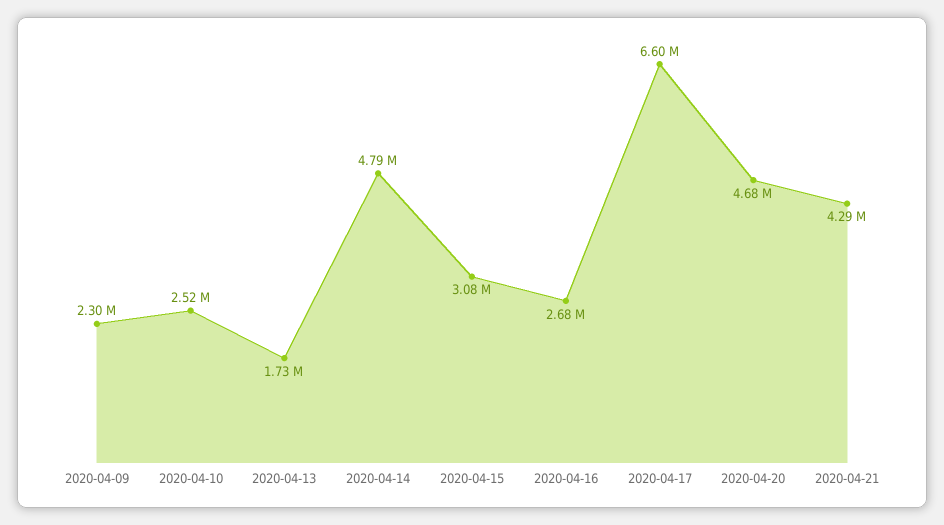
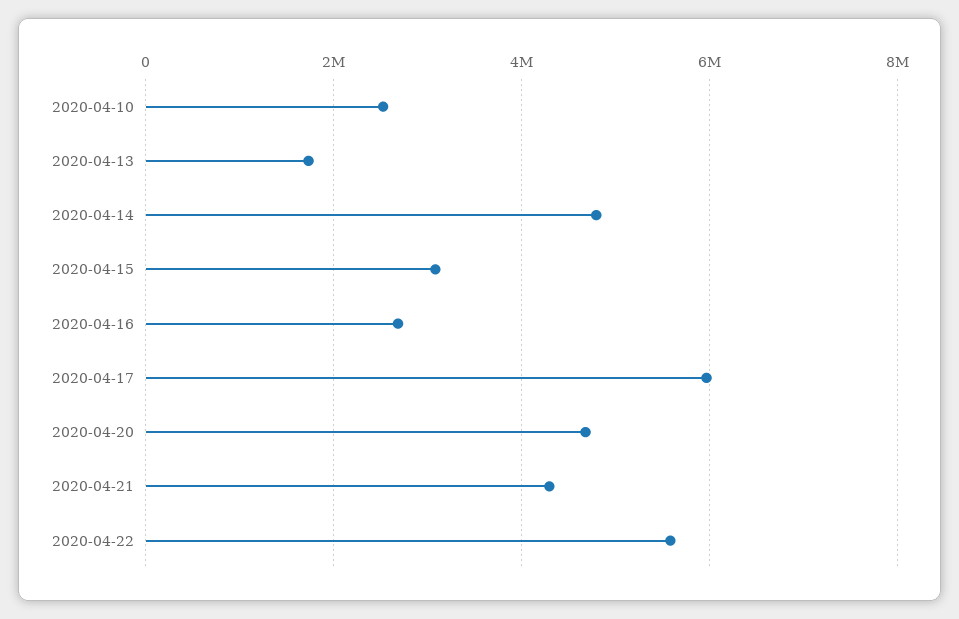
2020-04-09: 2300000 -> none
2020-04-17: 6600000 -> 6000000
2020-04-22: none -> 5600000

